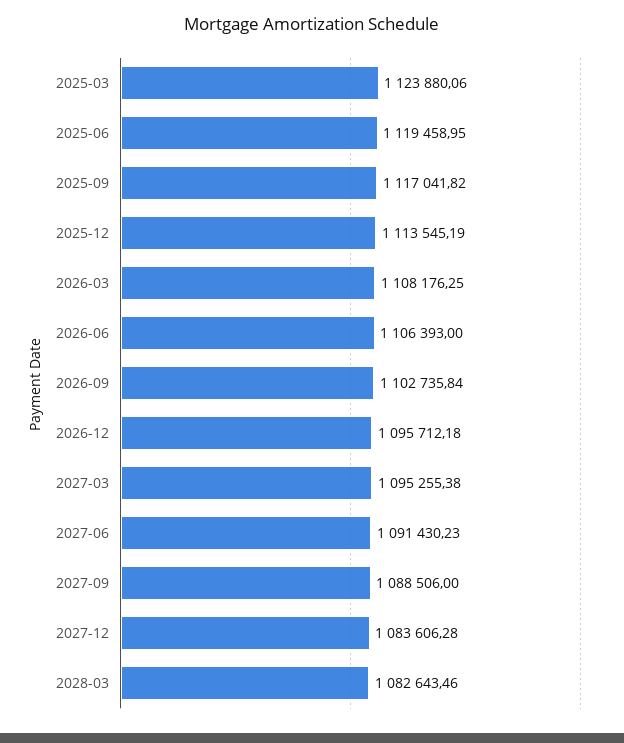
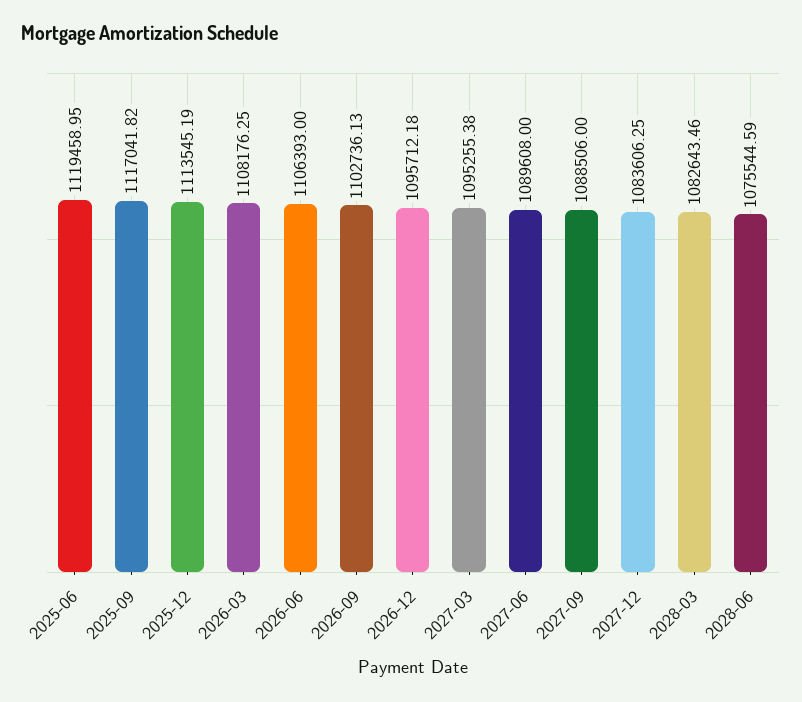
2025-03: 1123880.06 -> none
2026-09: 1102735.84 -> 1102736.13
2027-06: 1091430.23 -> 1089608
2027-12: 1083606.28 -> 1083606.25
2028-06: none -> 1075544.59

